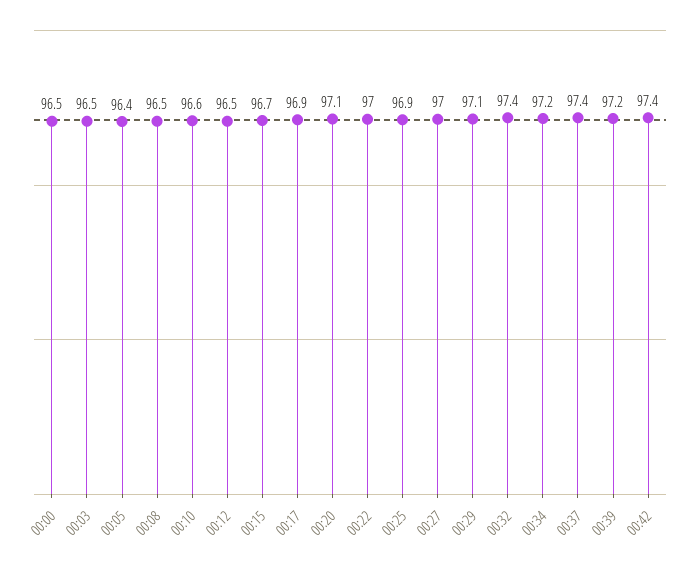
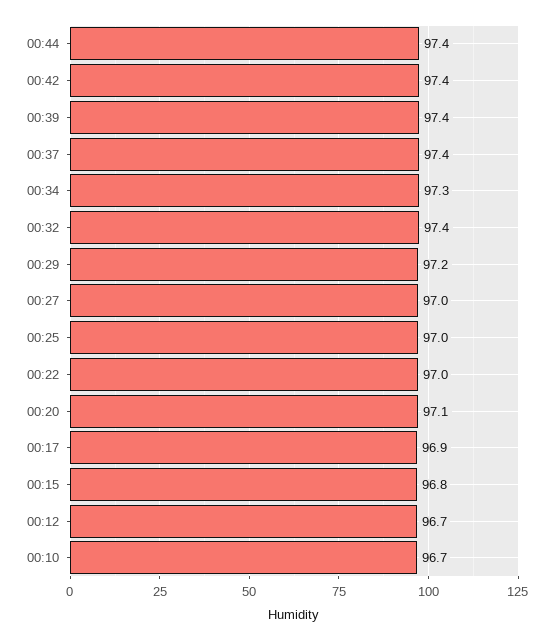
00:00: 96.5 -> none
00:03: 96.5 -> none
00:05: 96.4 -> none
00:08: 96.5 -> none
00:10: 96.6 -> 96.7
00:12: 96.5 -> 96.7
00:15: 96.7 -> 96.8
00:25: 96.9 -> 97
00:29: 97.1 -> 97.2
00:34: 97.2 -> 97.3
00:39: 97.2 -> 97.4
00:44: none -> 97.4

